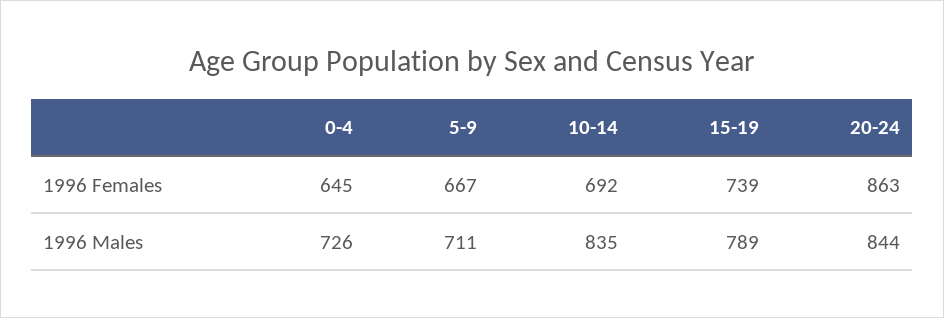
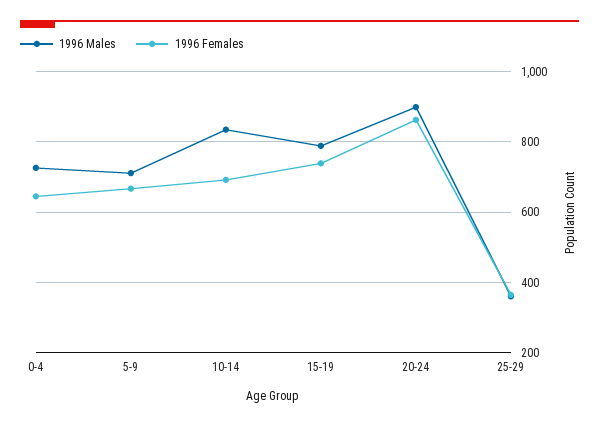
1996 Males, 20-24: 844 -> 900
1996 Males, 25-29: none -> 360
1996 Females, 25-29: none -> 360

